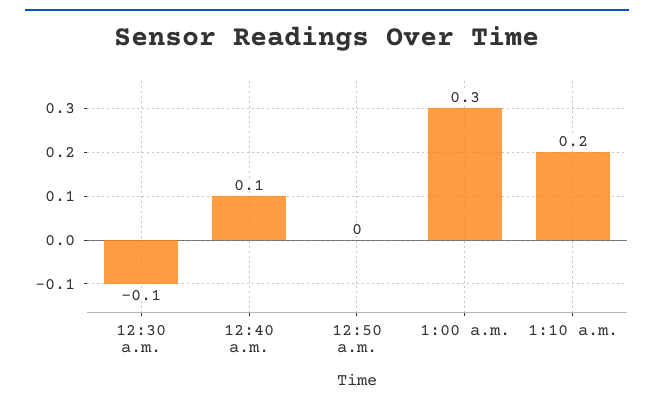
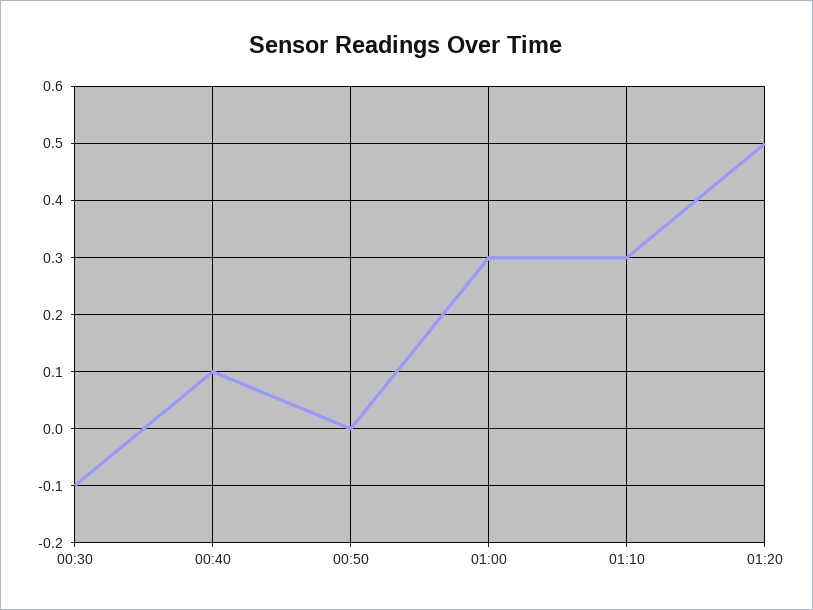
1:10 a.m.: 0.2 -> 0.3
01:20: none -> 0.5

